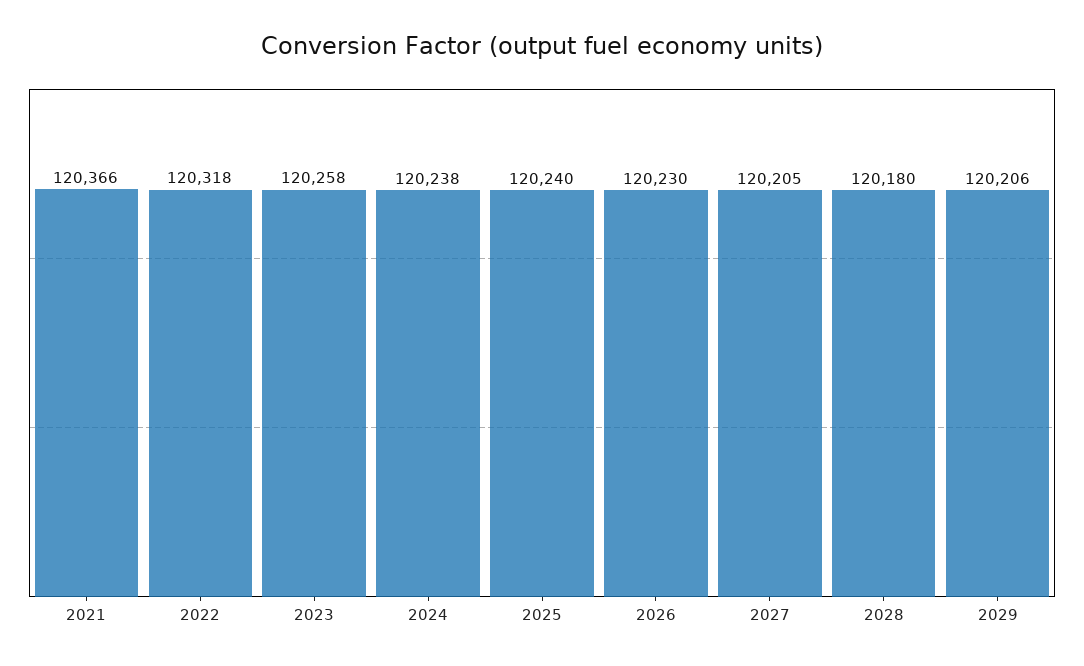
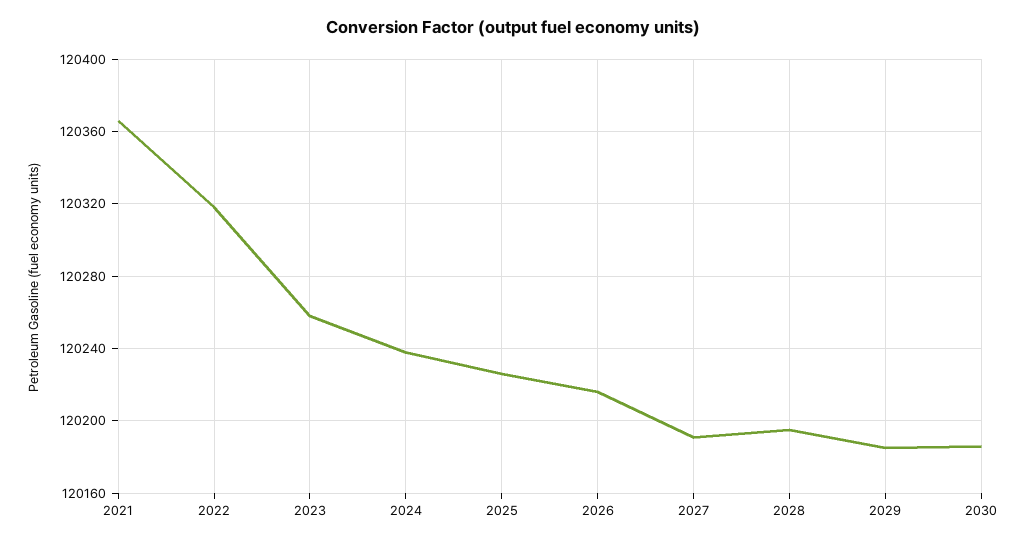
2025: 120240 -> 120225
2026: 120230 -> 120215
2027: 120205 -> 120190
2028: 120180 -> 120195
2029: 120206 -> 120185
2030: none -> 120185

